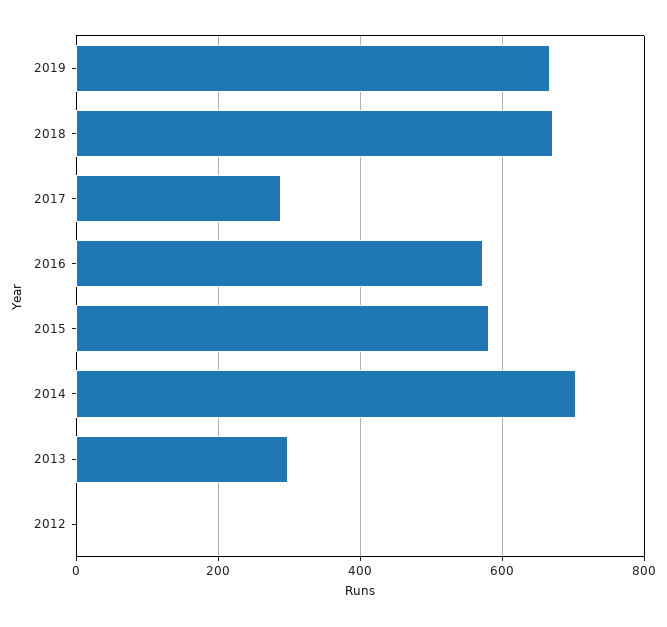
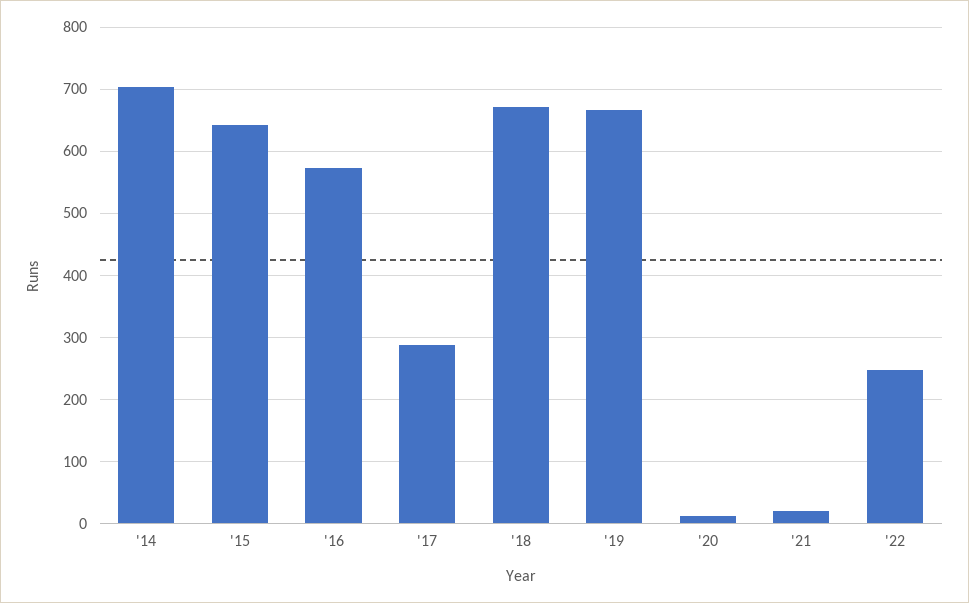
2015: 580 -> 640
2013: 300 -> none
2012: 0 -> none
'20: none -> 10
'21: none -> 20
'22: none -> 250

